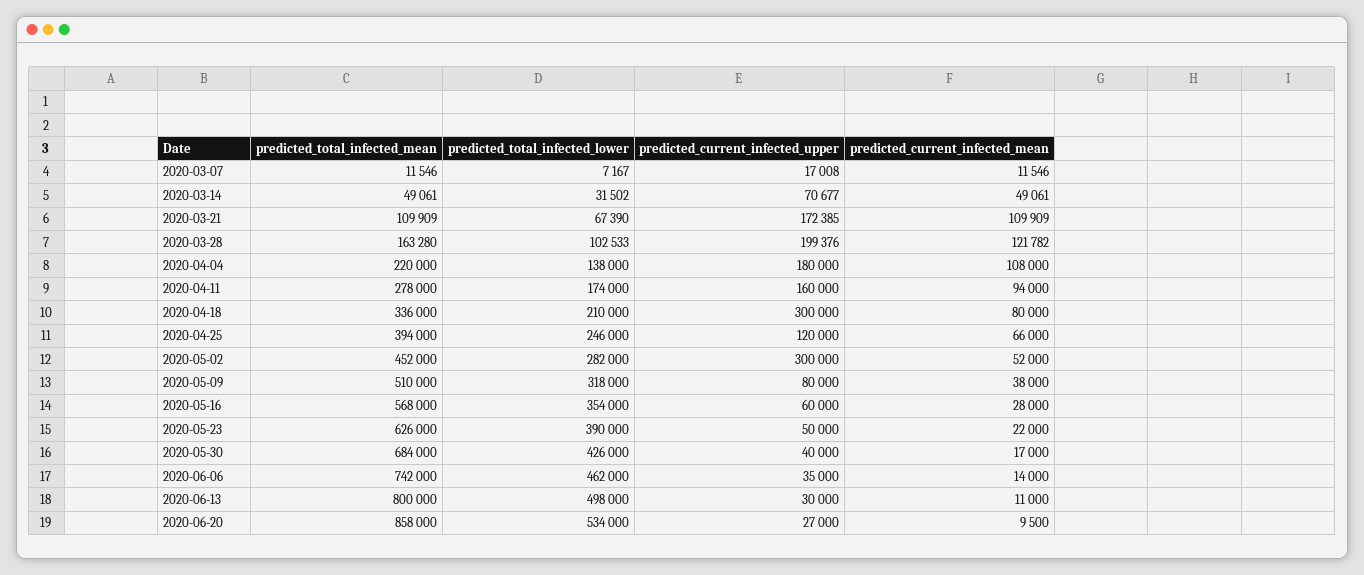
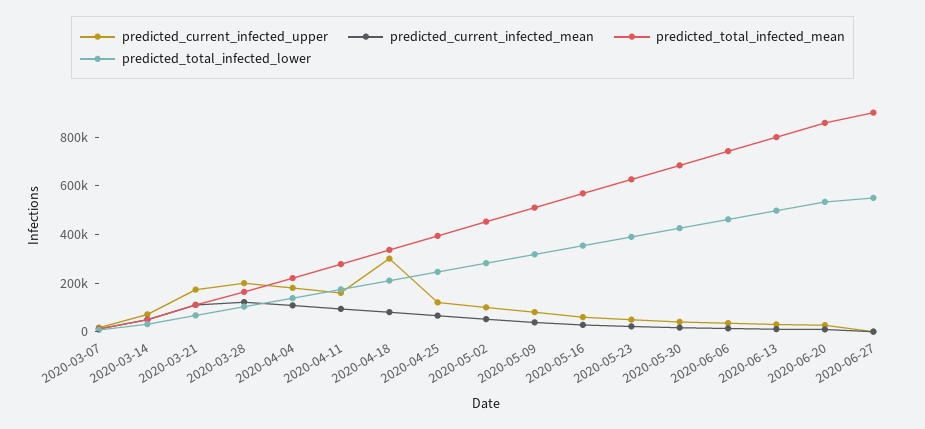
predicted_current_infected_upper, 2020-05-02: 300000 -> 100000
predicted_current_infected_upper, 2020-06-27: none -> 0
predicted_current_infected_mean, 2020-06-27: none -> 0
predicted_total_infected_mean, 2020-06-27: none -> 900000
predicted_total_infected_lower, 2020-06-27: none -> 550000

